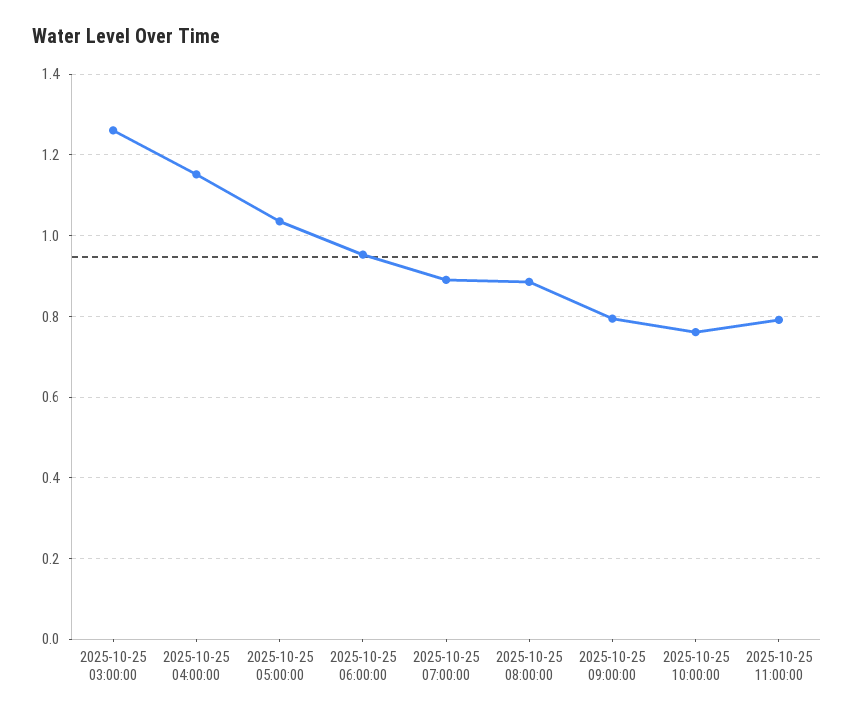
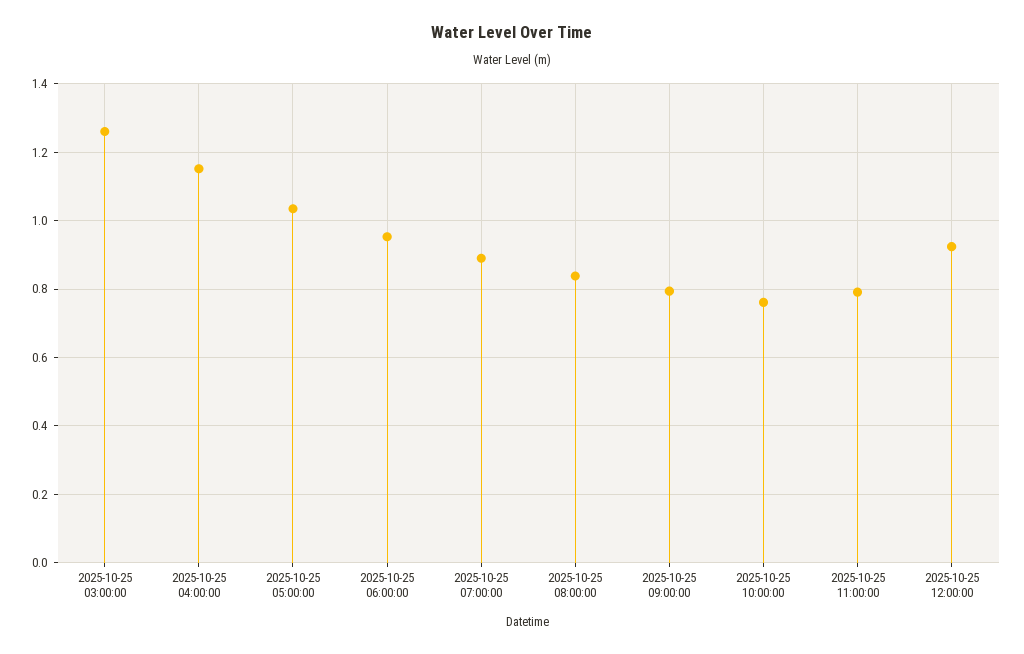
2025-10-25 08:00:00: 0.88 -> 0.84
2025-10-25 12:00:00: none -> 0.92

